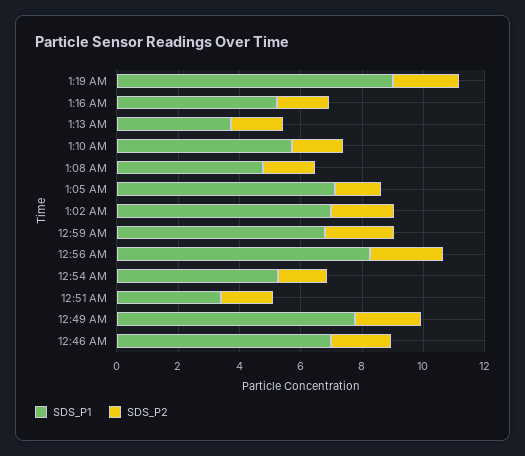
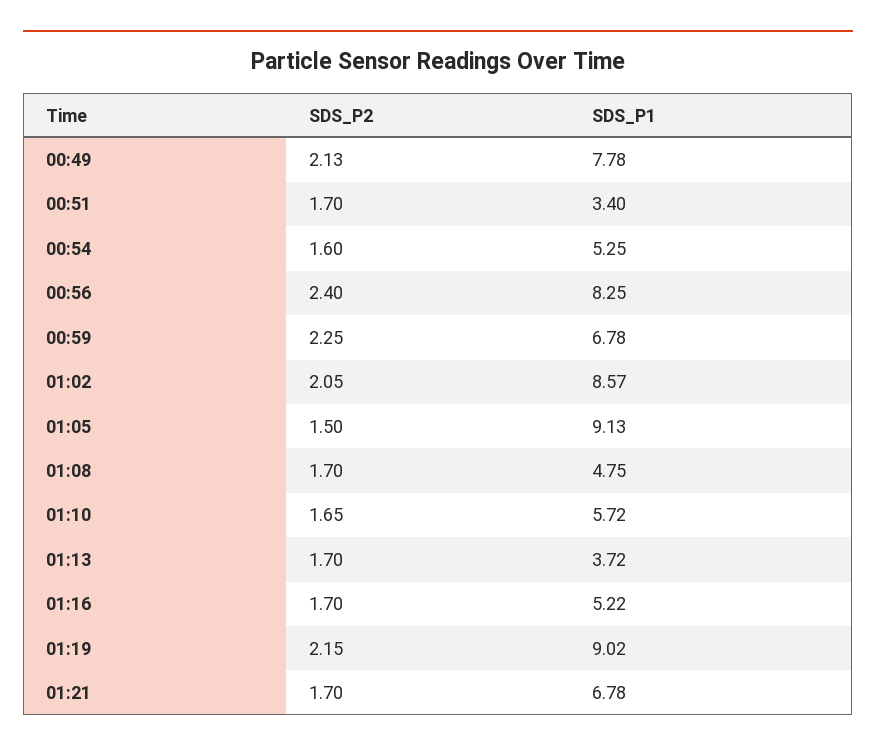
SDS_P1, 1:05 AM: 7 -> 9.13
SDS_P1, 1:02 AM: 7 -> 8.57
SDS_P1, 12:46 AM: 7 -> none
SDS_P2, 12:46 AM: 2 -> none
SDS_P2, 01:21: none -> 1.7
SDS_P1, 01:21: none -> 6.78

